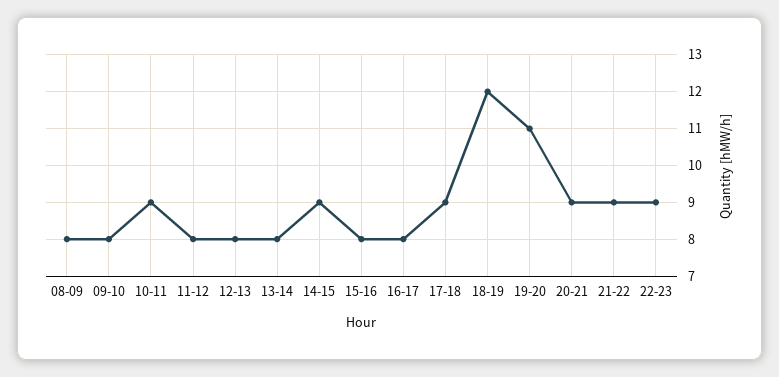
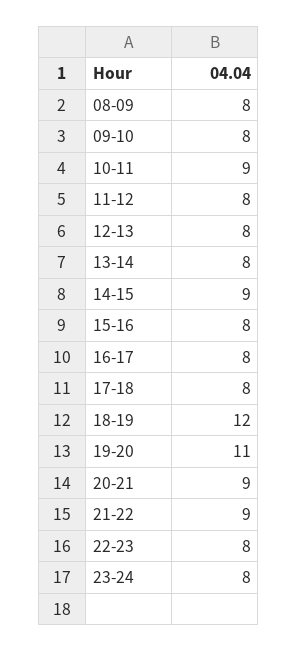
17-18: 9 -> 8
22-23: 9 -> 8
23-24: none -> 8

